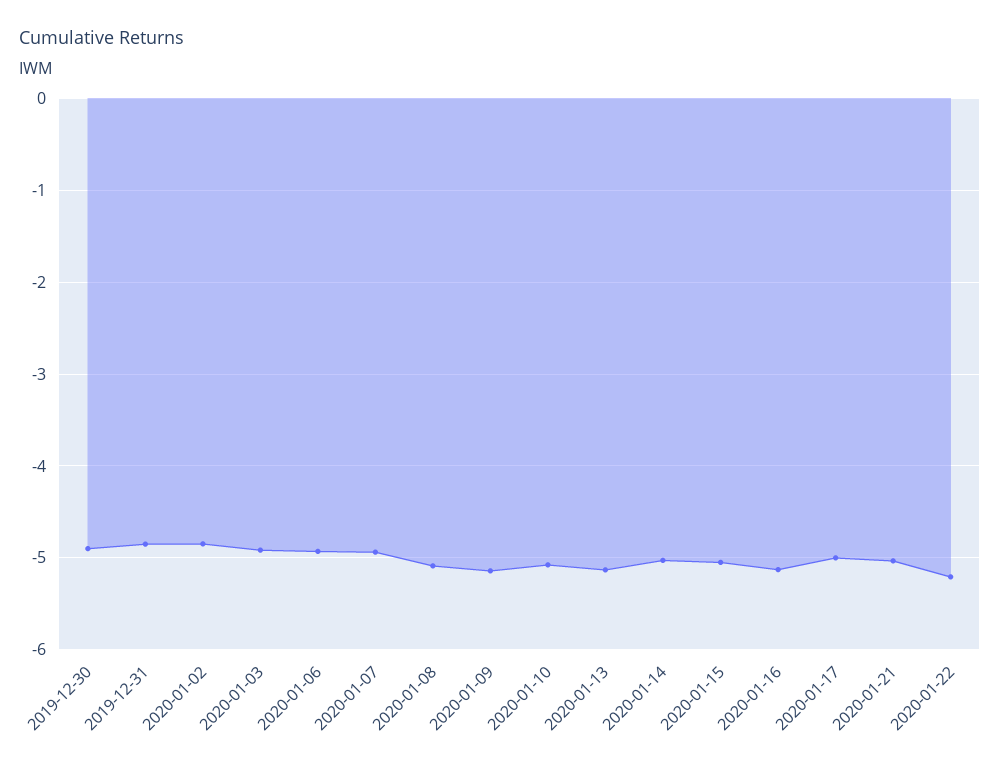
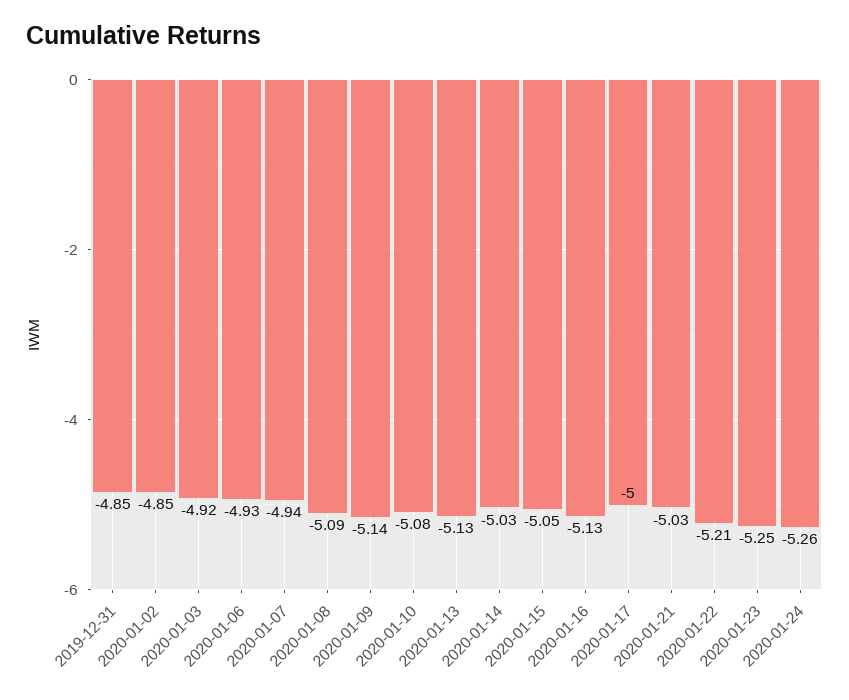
2019-12-30: -4.9 -> none
2020-01-23: none -> -5.25
2020-01-24: none -> -5.26

